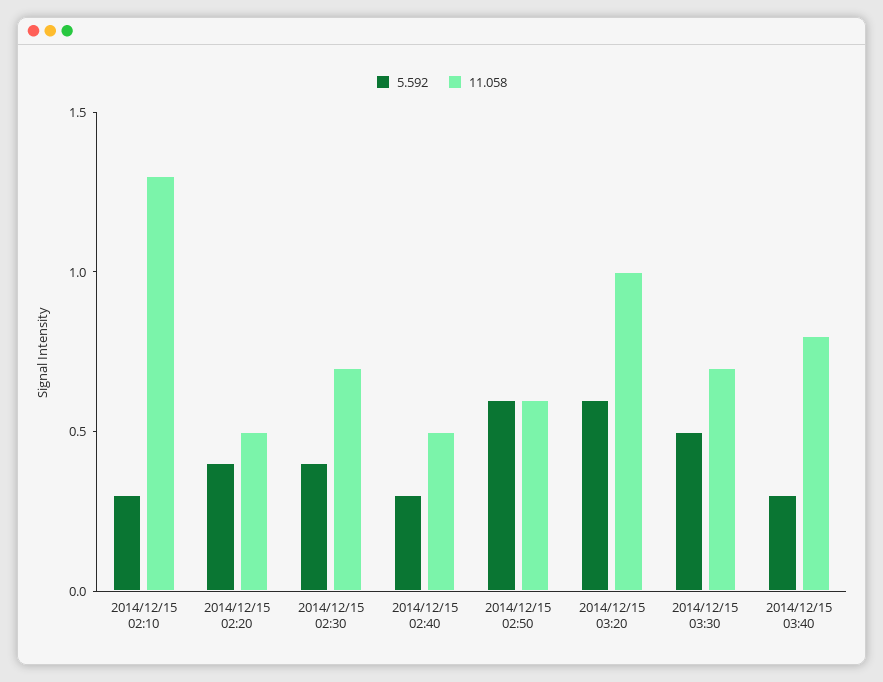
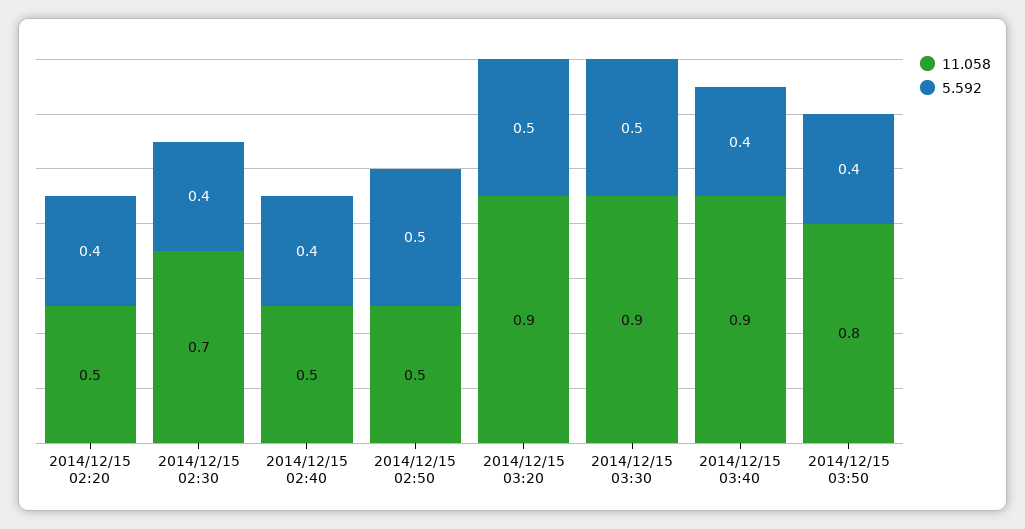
5.592, 2014/12/15 02:10: 0.3 -> none
11.058, 2014/12/15 02:10: 1.3 -> none
5.592, 2014/12/15 02:40: 0.3 -> 0.4
5.592, 2014/12/15 02:50: 0.6 -> 0.5
11.058, 2014/12/15 02:50: 0.6 -> 0.5
5.592, 2014/12/15 03:20: 0.6 -> 0.5
11.058, 2014/12/15 03:20: 1 -> 0.9
11.058, 2014/12/15 03:30: 0.7 -> 0.9
5.592, 2014/12/15 03:40: 0.3 -> 0.4
11.058, 2014/12/15 03:40: 0.8 -> 0.9
11.058, 2014/12/15 03:50: none -> 0.8
5.592, 2014/12/15 03:50: none -> 0.4

